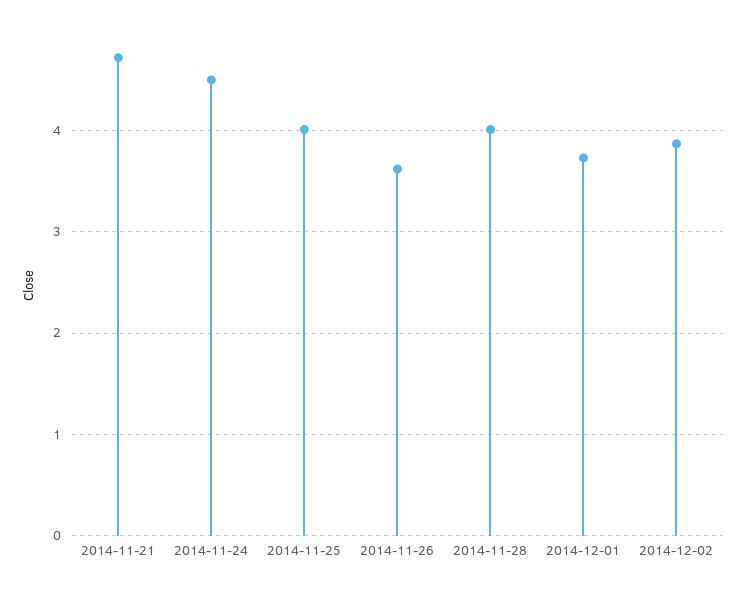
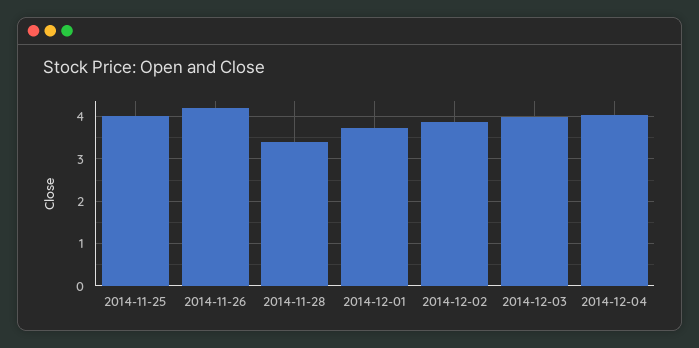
2014-11-21: 4.7 -> none
2014-11-24: 4.5 -> none
2014-11-26: 3.6 -> 4.2
2014-11-28: 4 -> 3.4
2014-12-03: none -> 4
2014-12-04: none -> 4

